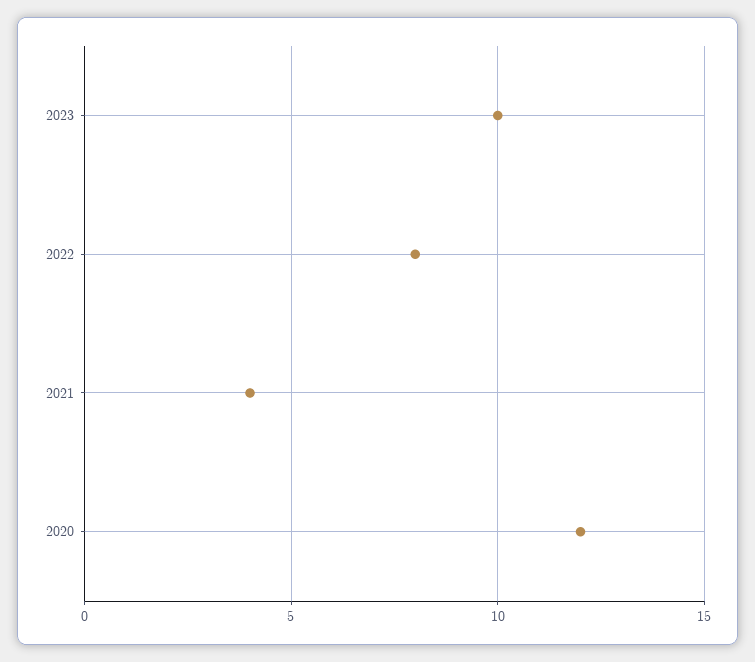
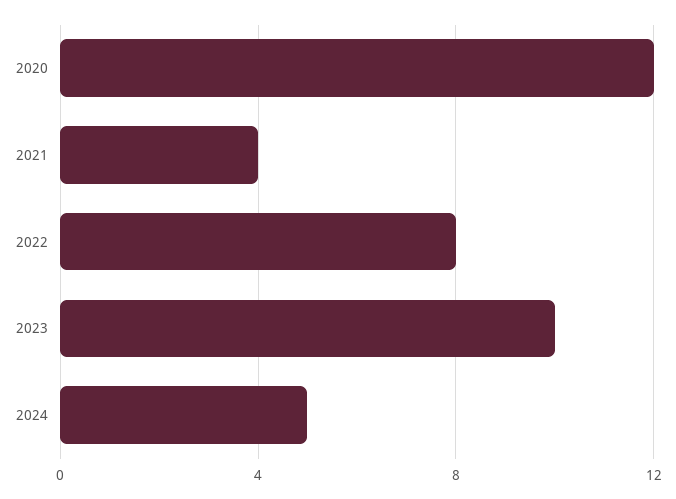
2024: none -> 5

